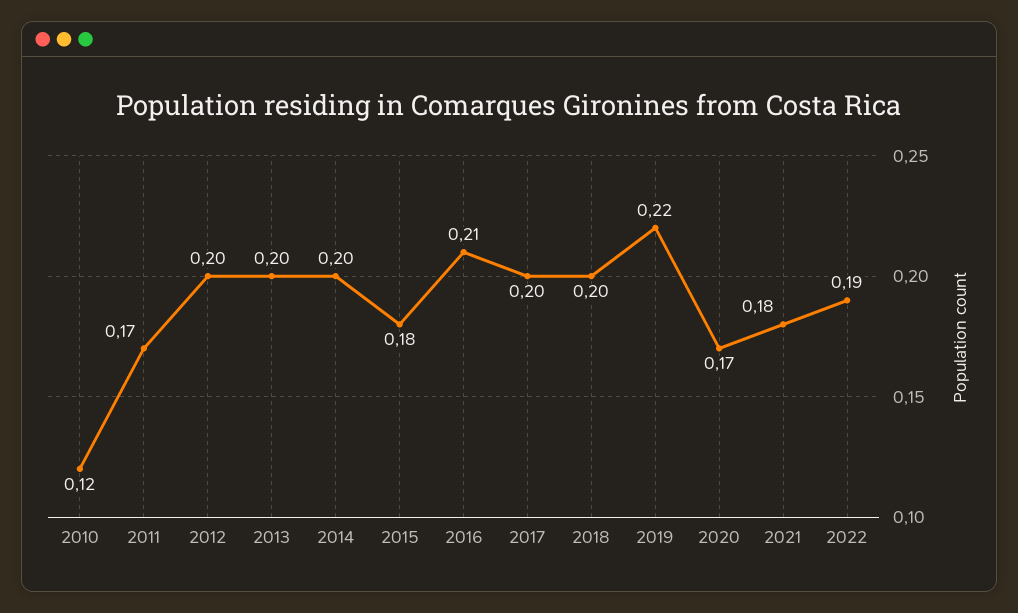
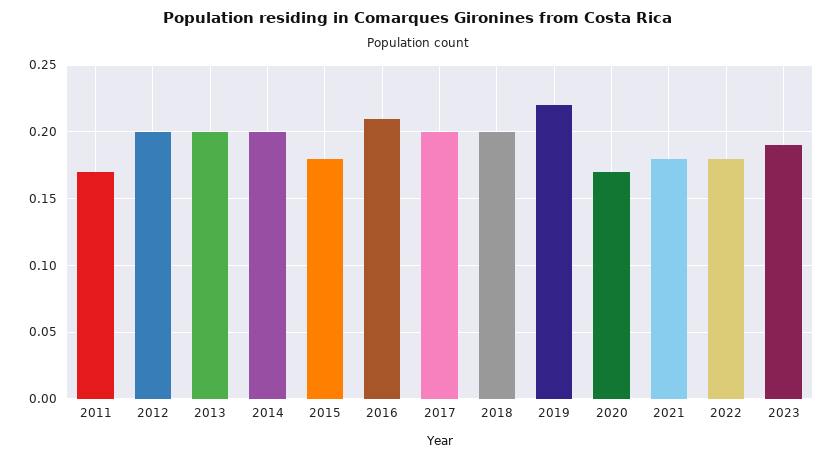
2010: 0.12 -> none
2022: 0.19 -> 0.18
2023: none -> 0.19

